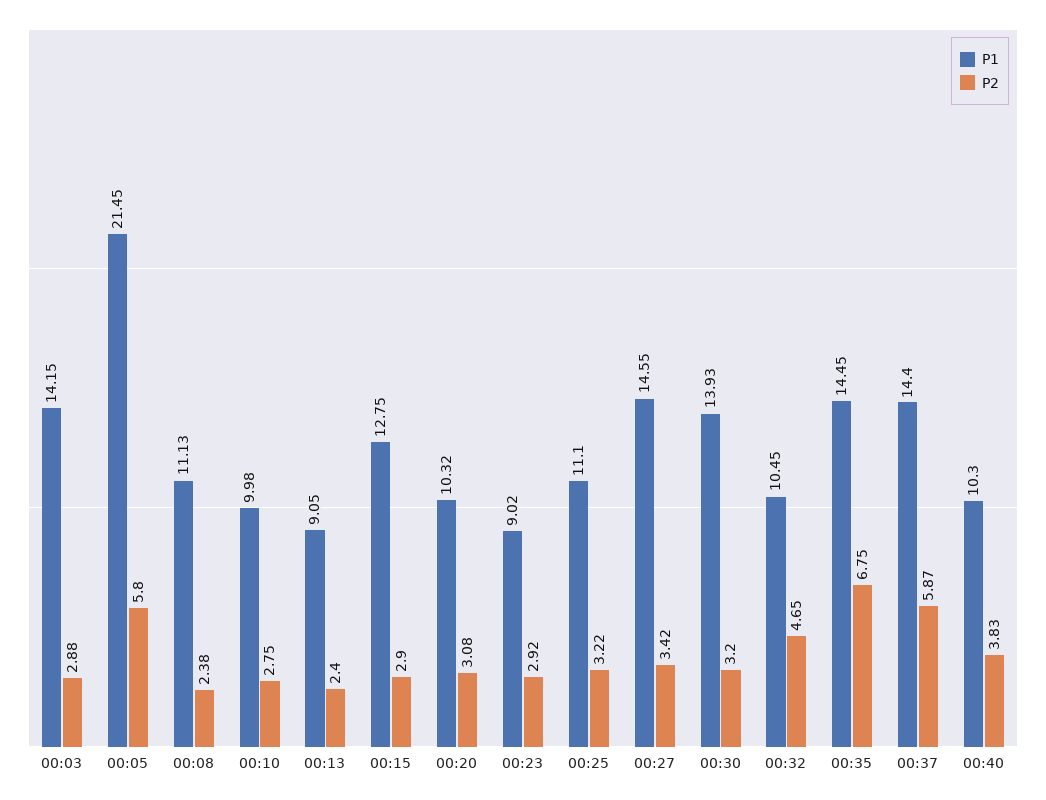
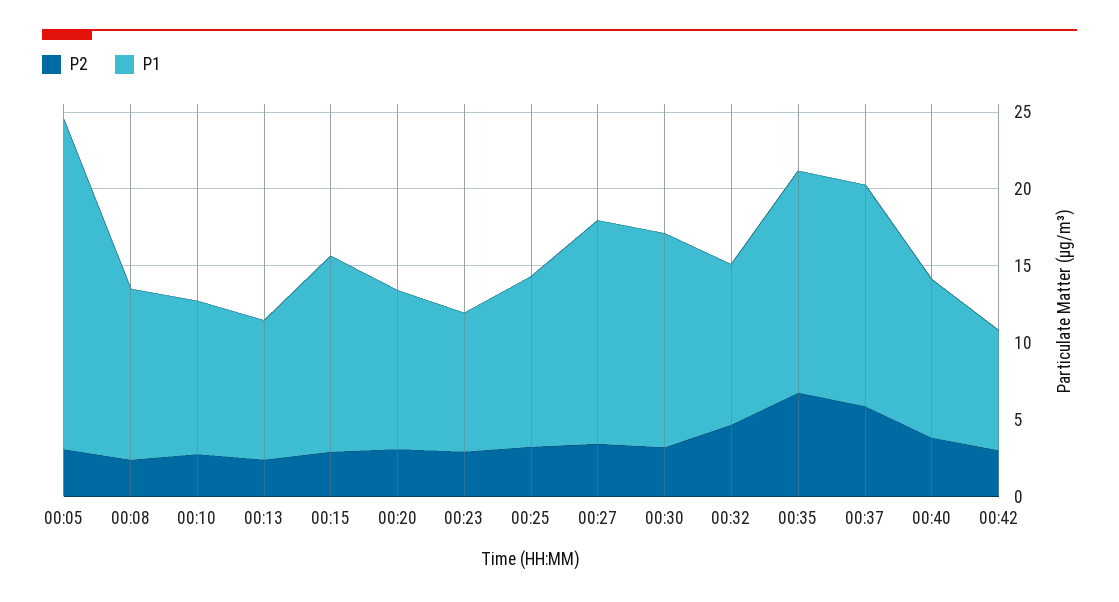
P1, 00:03: 14.15 -> none
P2, 00:03: 2.88 -> none
P2, 00:05: 5.8 -> 3
P2, 00:42: none -> 3
P1, 00:42: none -> 8

